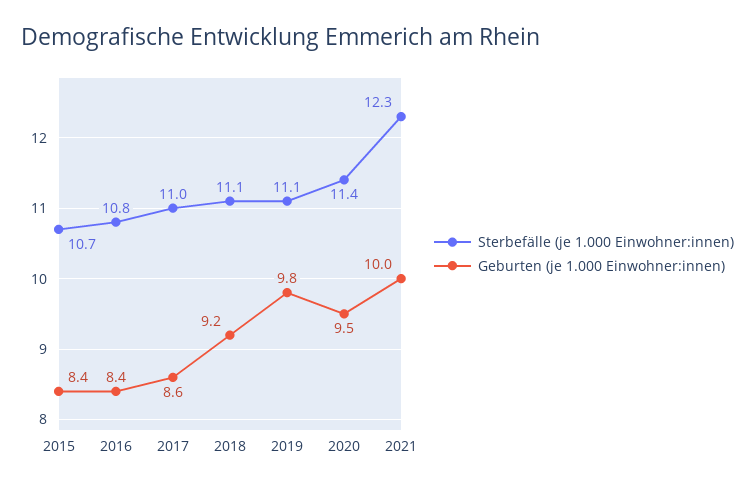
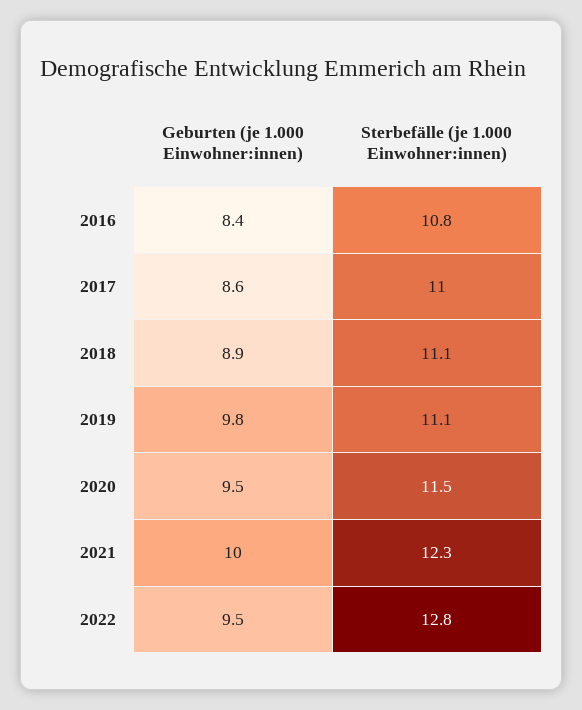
Sterbefälle (je 1.000 Einwohner:innen), 2015: 10.7 -> none
Geburten (je 1.000 Einwohner:innen), 2015: 8.4 -> none
Geburten (je 1.000 Einwohner:innen), 2018: 9.2 -> 8.9
Sterbefälle (je 1.000 Einwohner:innen), 2020: 11.4 -> 11.5
Geburten (je 1.000 Einwohner:innen), 2022: none -> 9.5
Sterbefälle (je 1.000 Einwohner:innen), 2022: none -> 12.8

